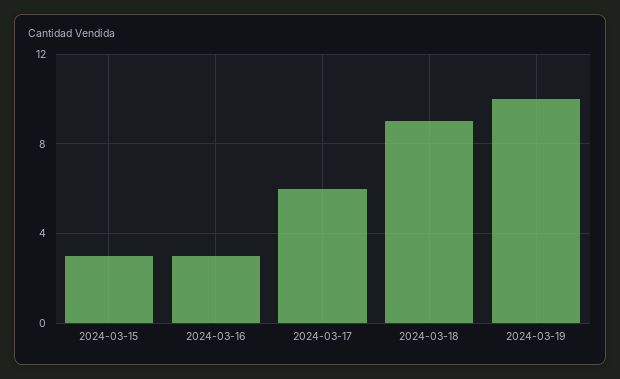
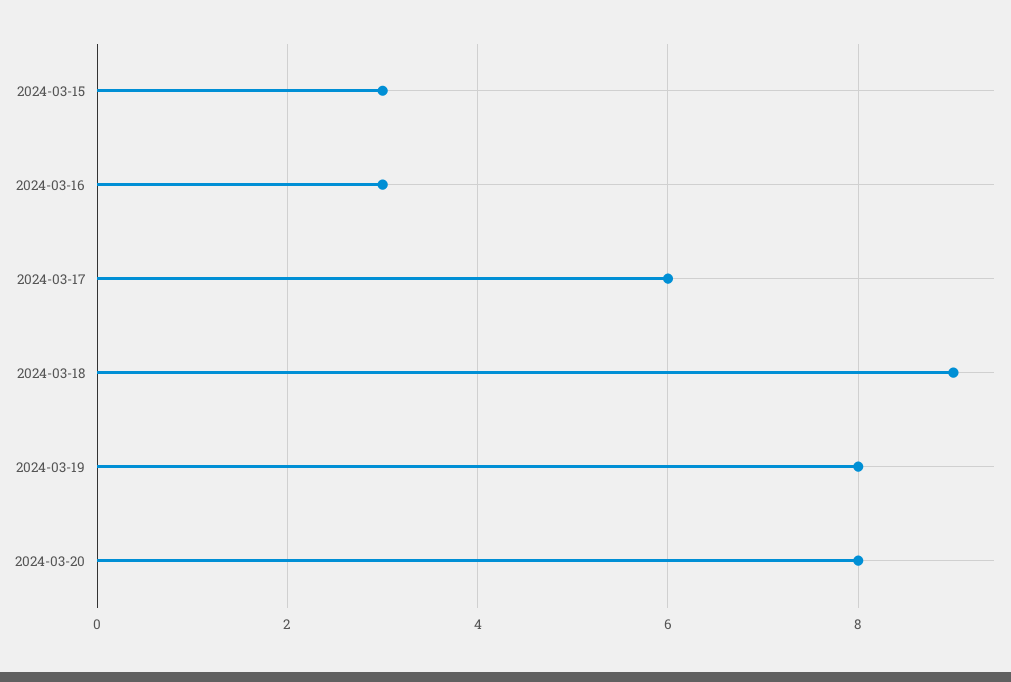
2024-03-19: 10 -> 8
2024-03-20: none -> 8

